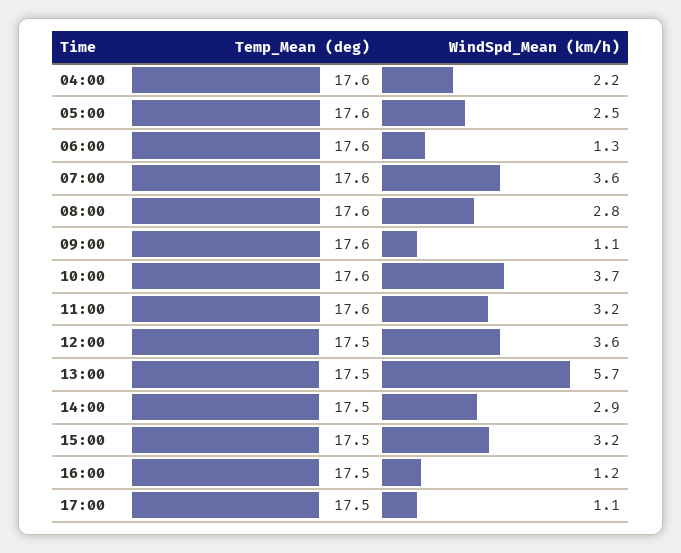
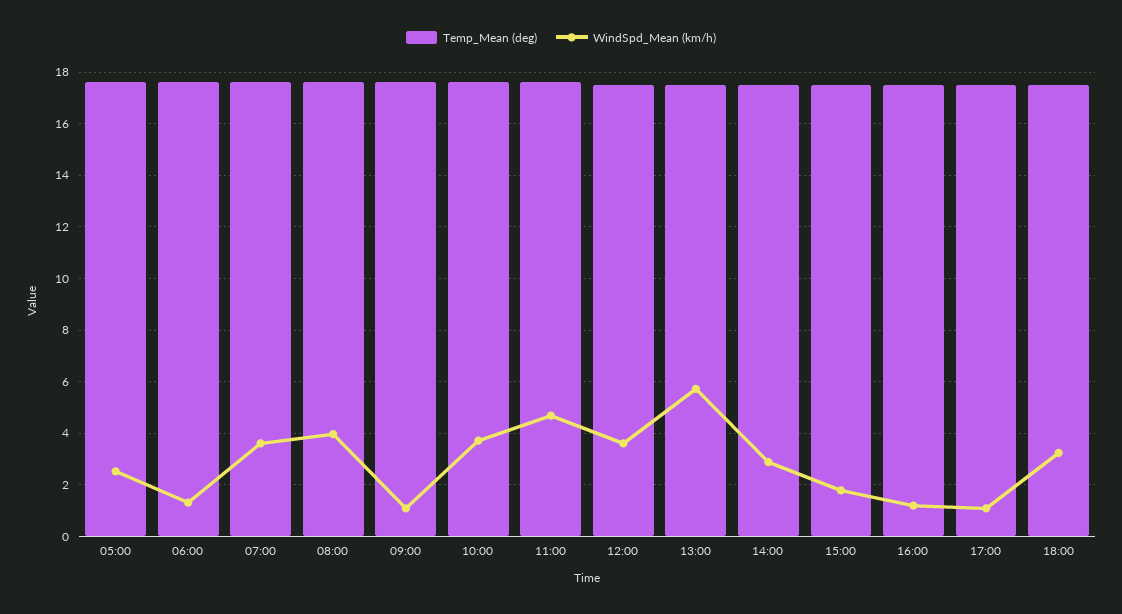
Temp_Mean (deg), 04:00: 17.6 -> none
WindSpd_Mean (km/h), 04:00: 2.2 -> none
WindSpd_Mean (km/h), 08:00: 2.8 -> 4
WindSpd_Mean (km/h), 11:00: 3.2 -> 4.75
WindSpd_Mean (km/h), 15:00: 3.2 -> 1.75
Temp_Mean (deg), 18:00: none -> 17.5
WindSpd_Mean (km/h), 18:00: none -> 3.25

